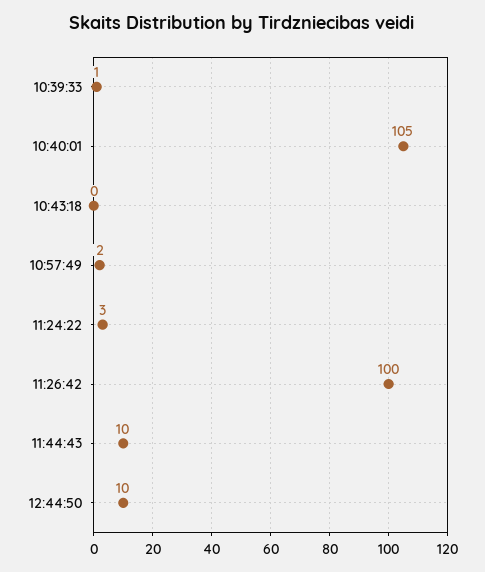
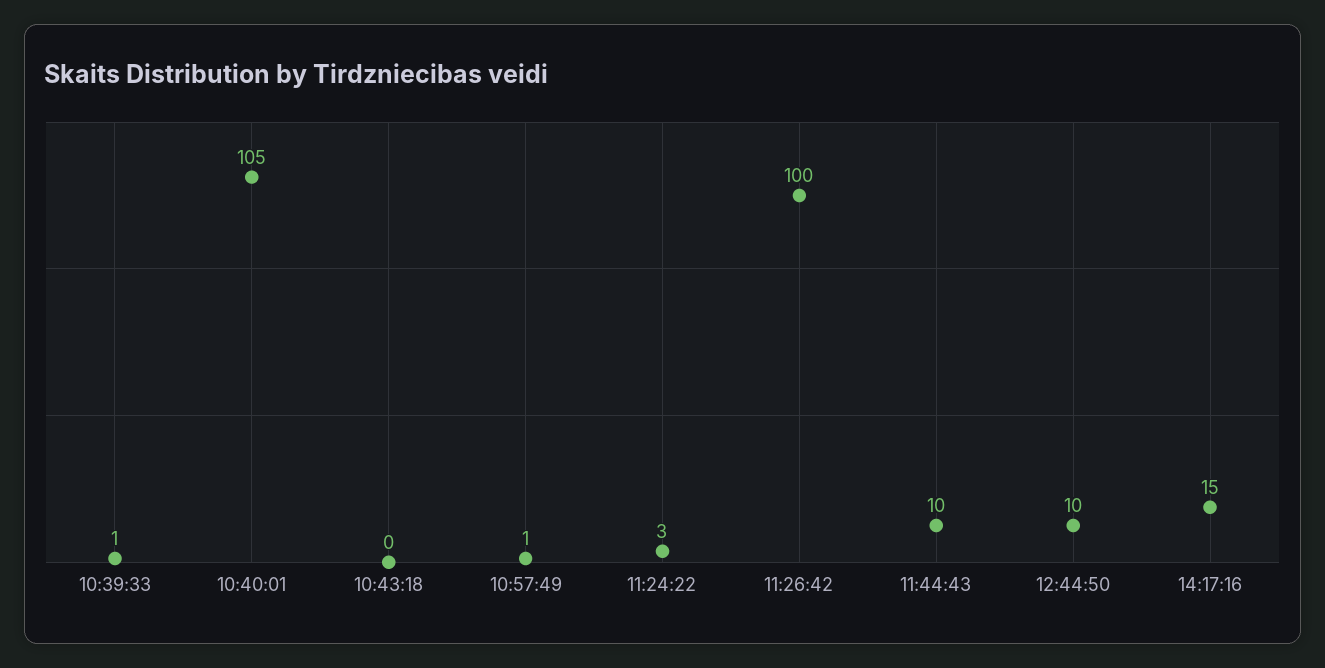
10:57:49: 2 -> 1
14:17:16: none -> 15

